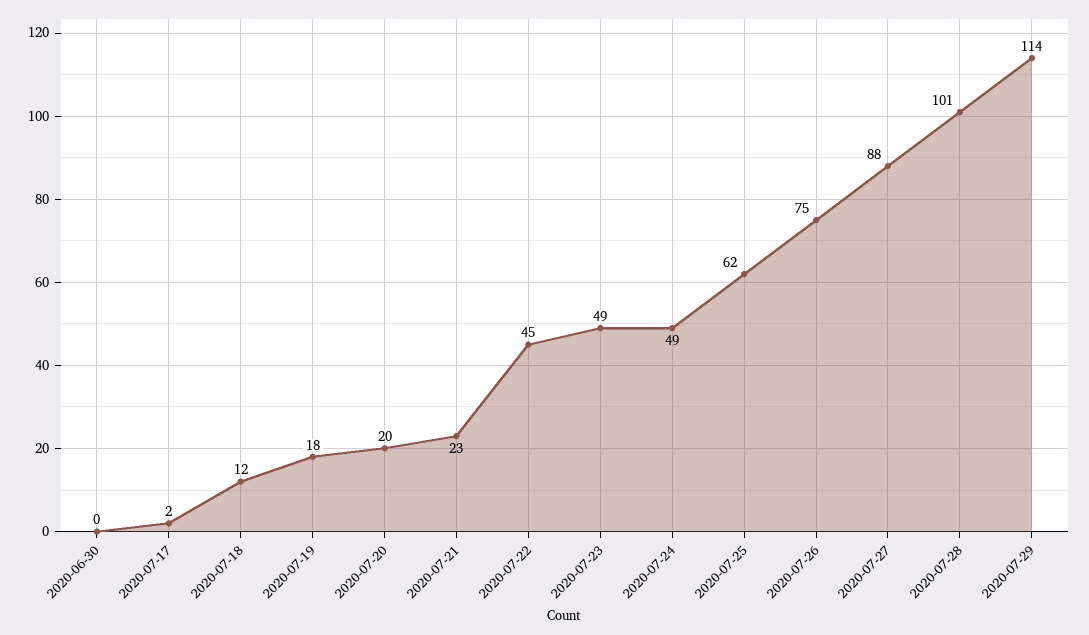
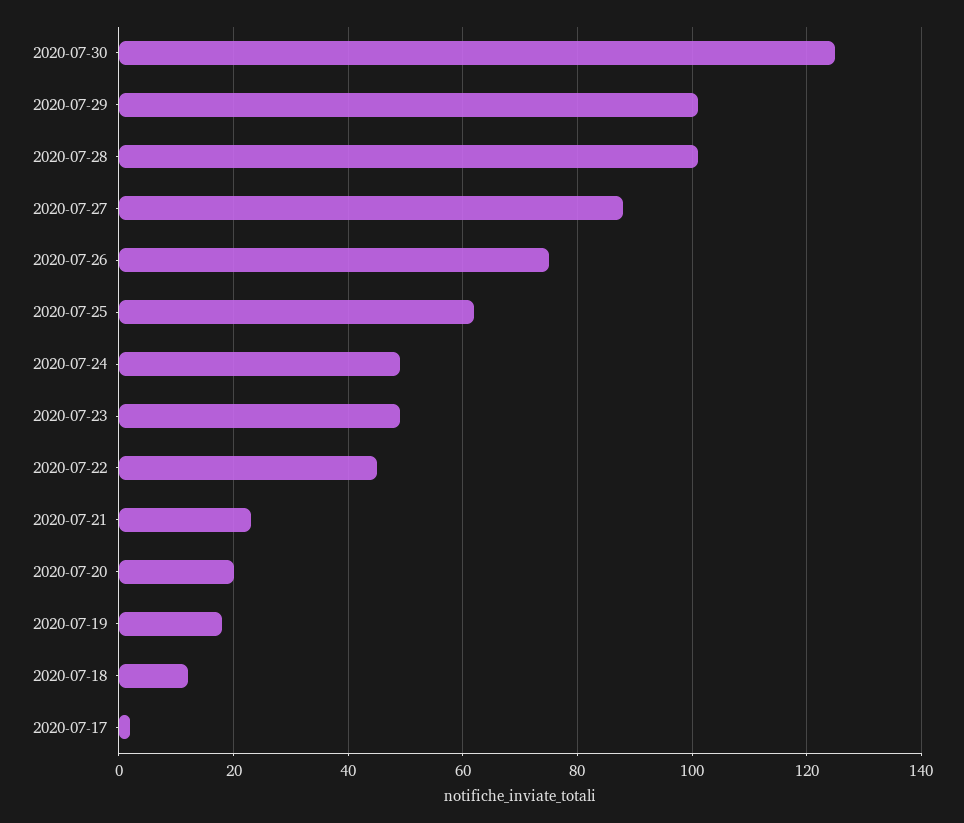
2020-06-30: 0 -> none
2020-07-29: 114 -> 100
2020-07-30: none -> 125

